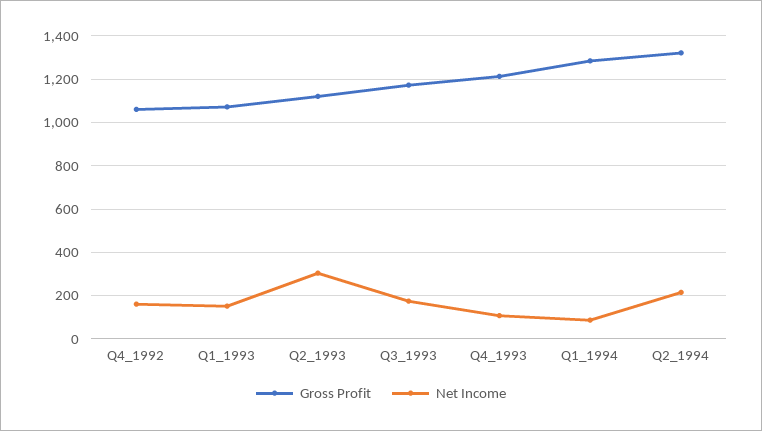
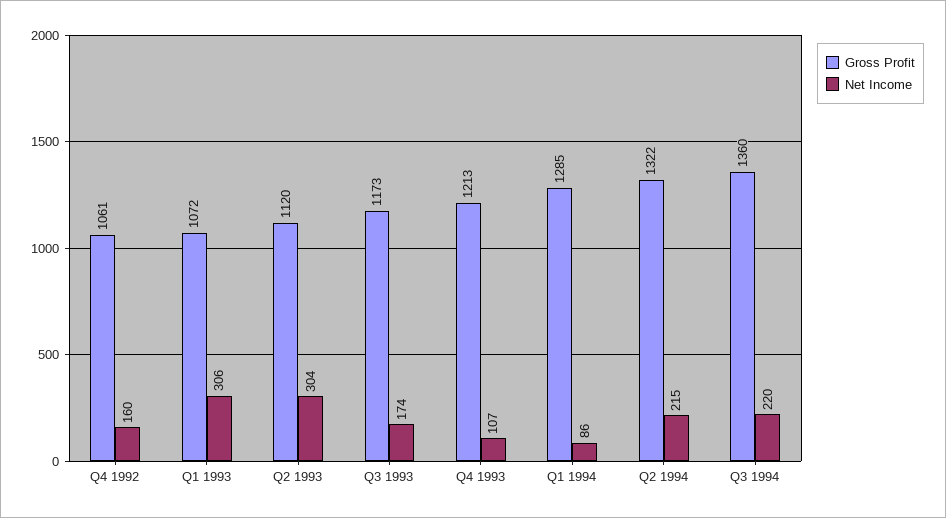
Net Income, Q1_1993: 150 -> 306
Gross Profit, Q3 1994: none -> 1360
Net Income, Q3 1994: none -> 220

